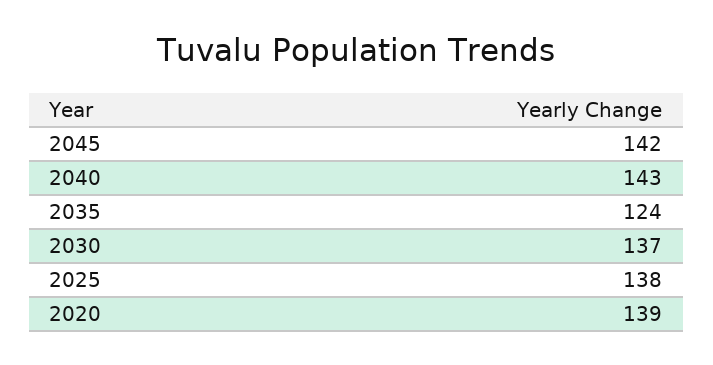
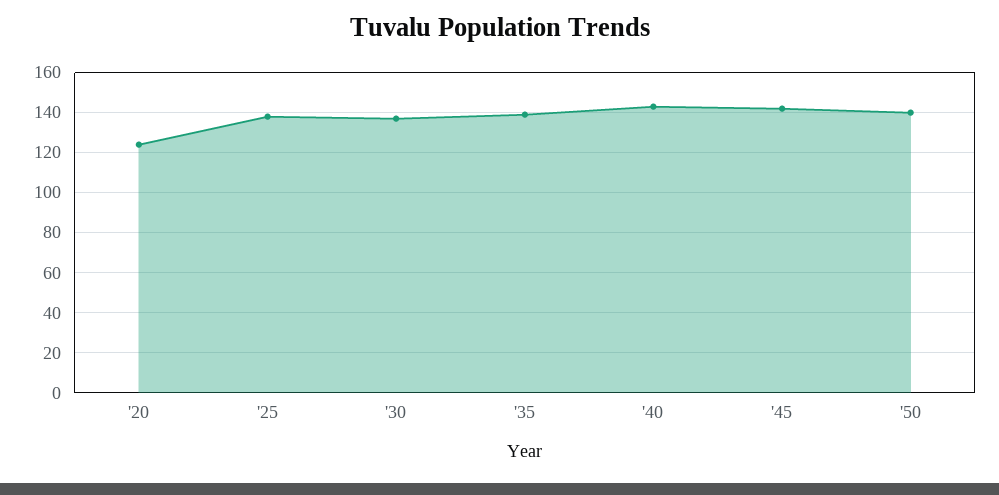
2035: 124 -> 140
2020: 139 -> 125
'50: none -> 140

